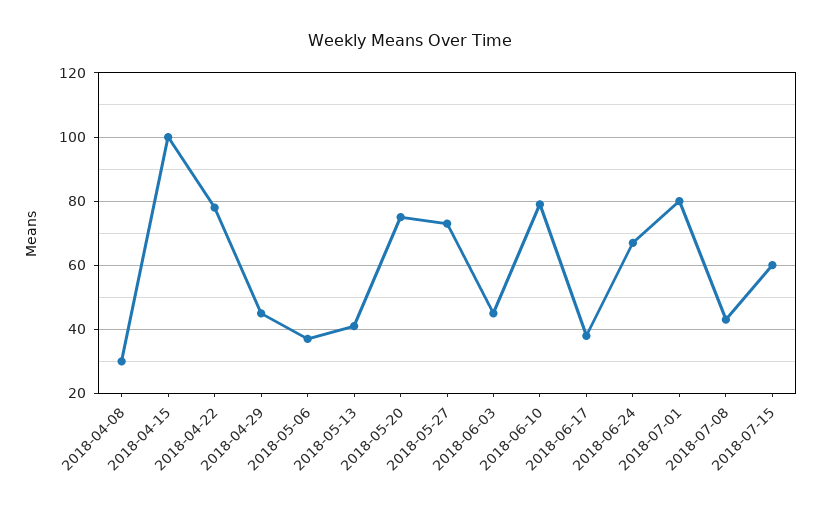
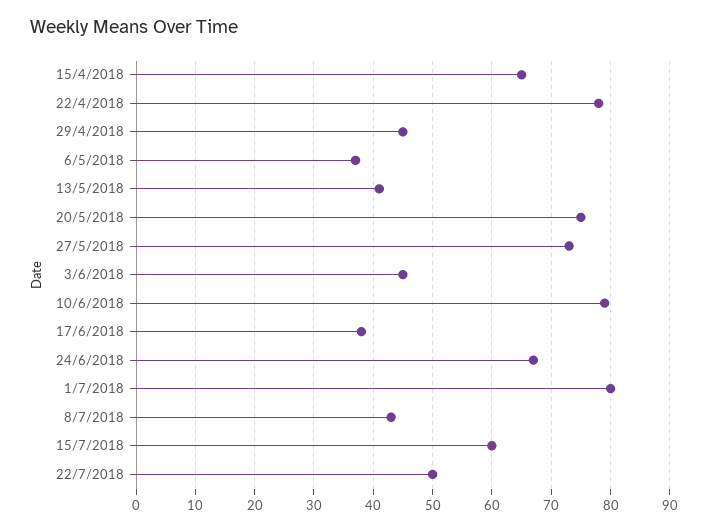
2018-04-08: 30 -> none
2018-04-15: 100 -> 65
22/7/2018: none -> 50

